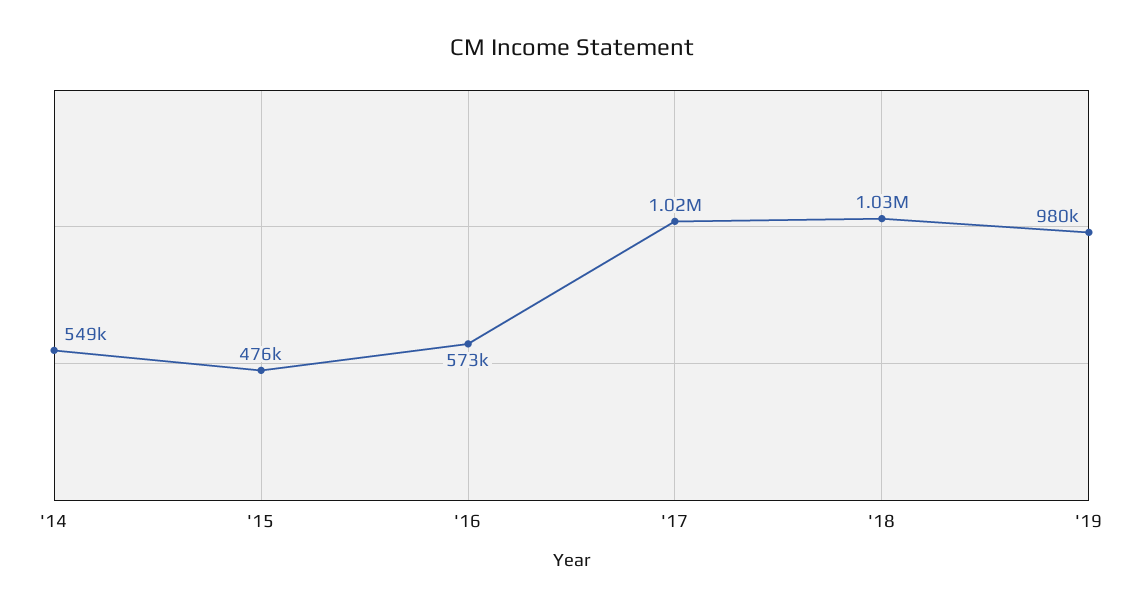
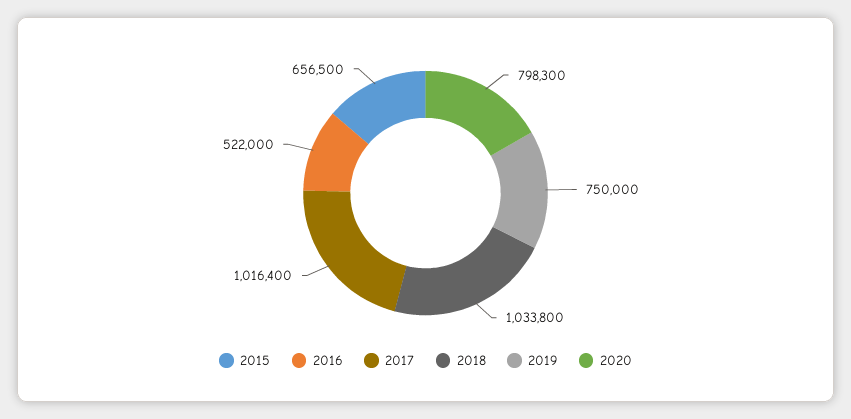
'14: 549000 -> none
'15: 476000 -> 656500
'16: 573000 -> 522000
'19: 980000 -> 750000
2020: none -> 798300

